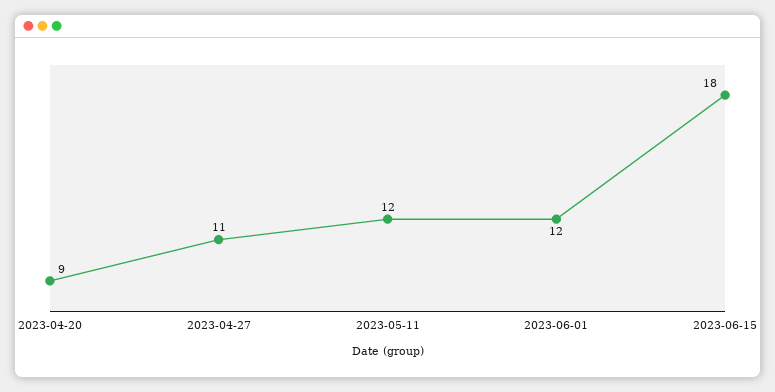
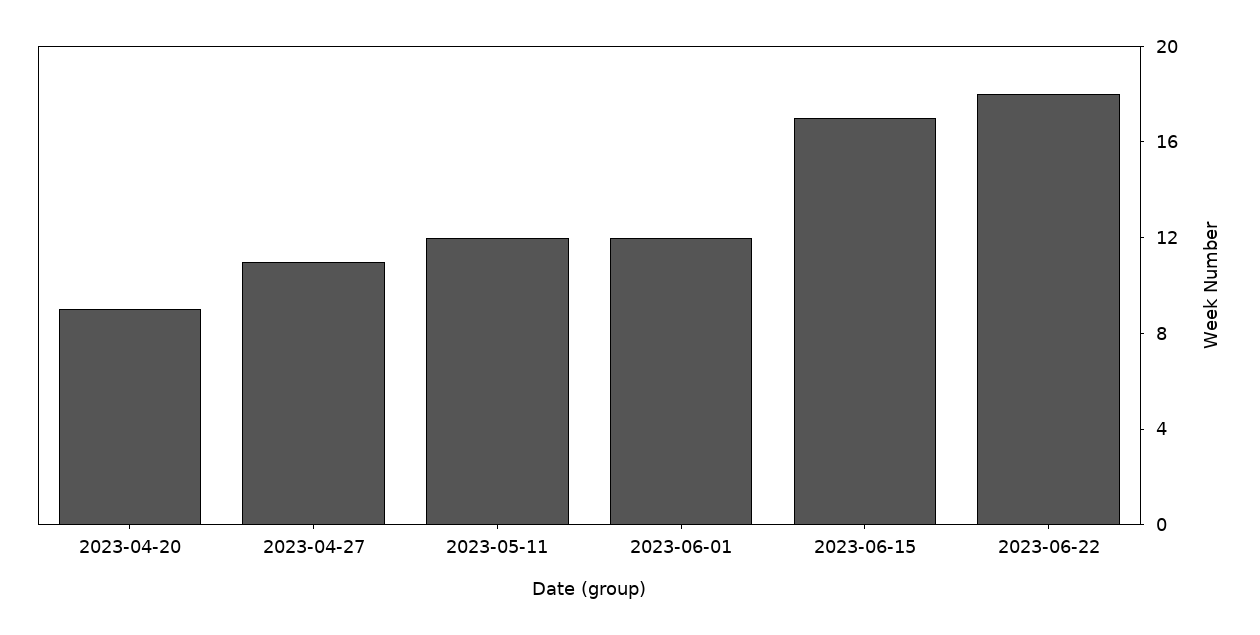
2023-06-15: 18 -> 17
2023-06-22: none -> 18

